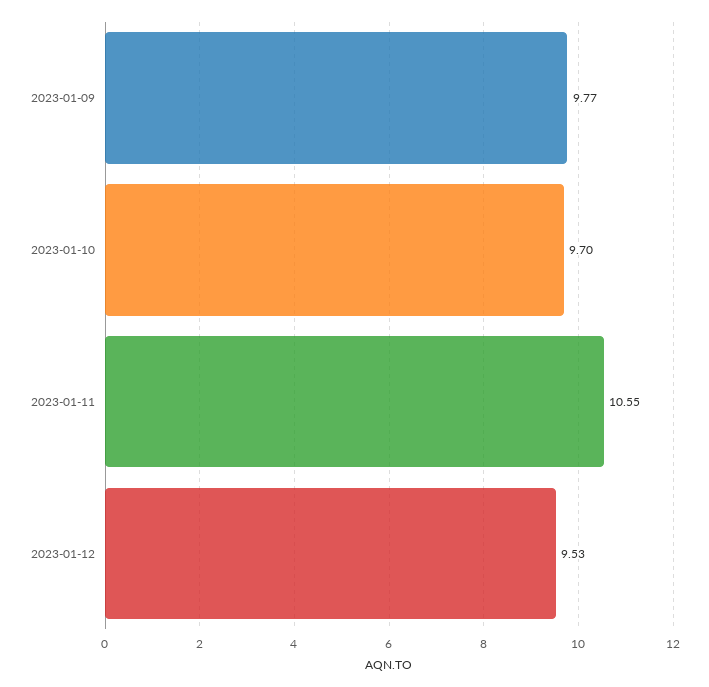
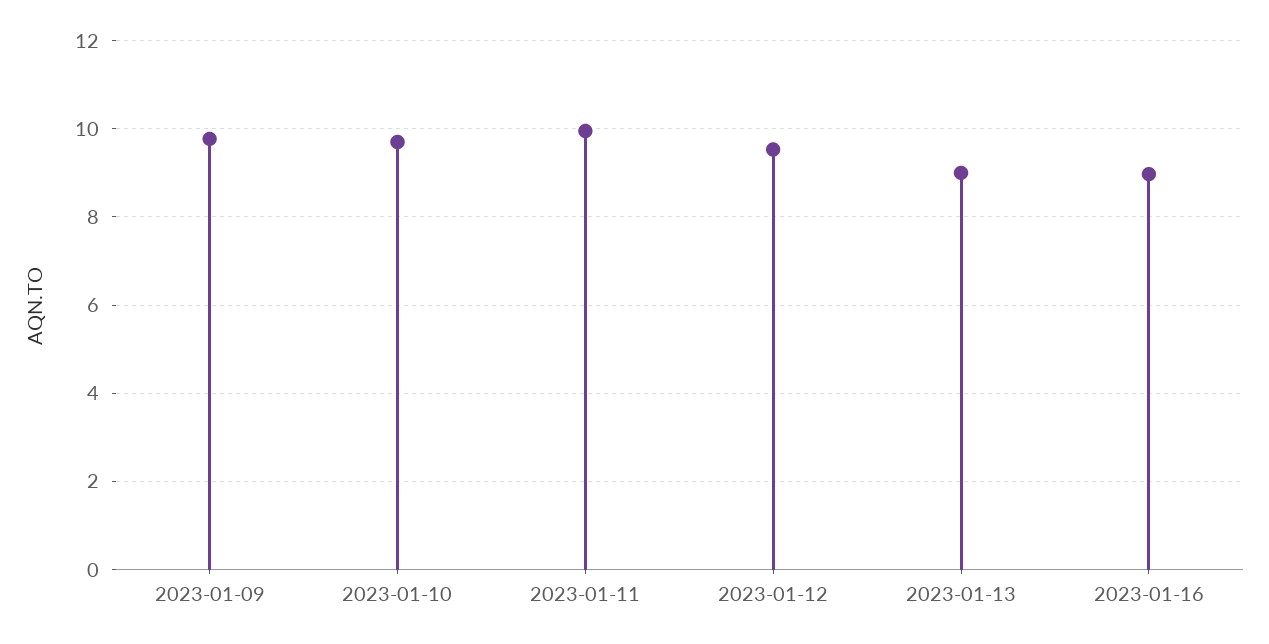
2023-01-11: 10.55 -> 10
2023-01-13: none -> 9
2023-01-16: none -> 9

